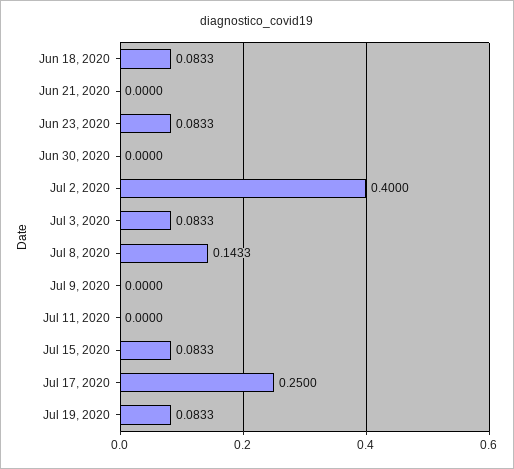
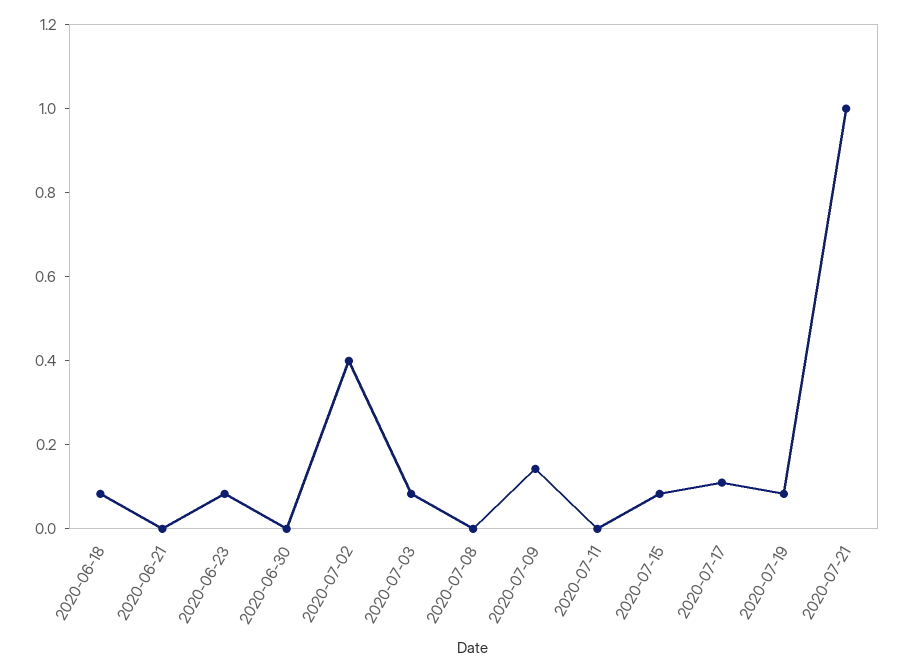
Jul 8, 2020: 0.1433 -> 0
Jul 9, 2020: 0 -> 0.15
Jul 17, 2020: 0.25 -> 0.1
2020-07-21: none -> 1

